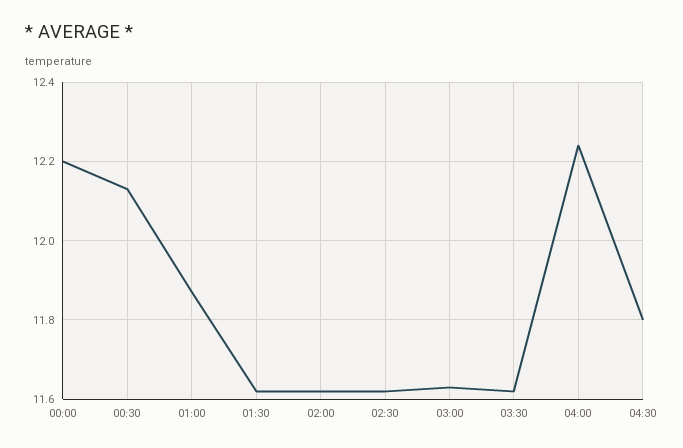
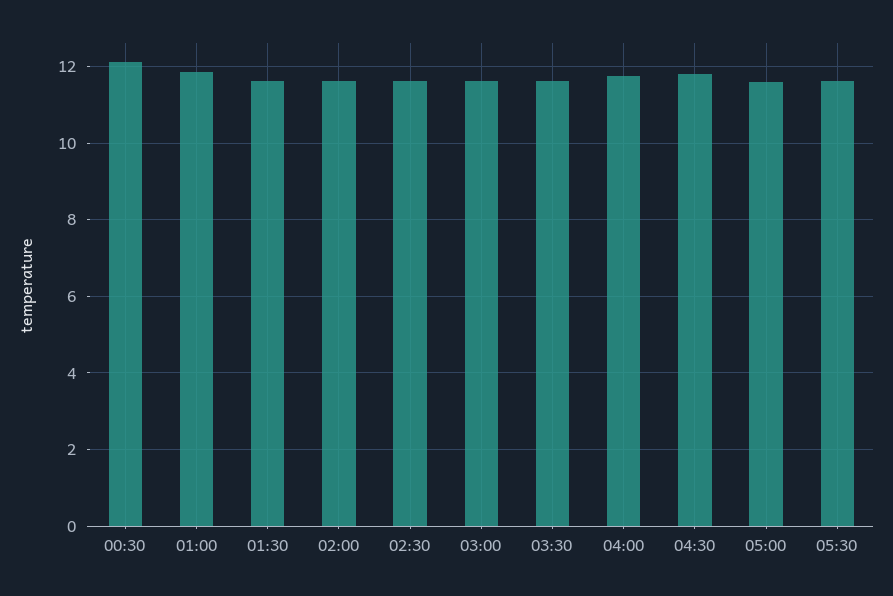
00:00: 12.2 -> none
04:00: 12.25 -> 11.8
05:00: none -> 11.6
05:30: none -> 11.6

